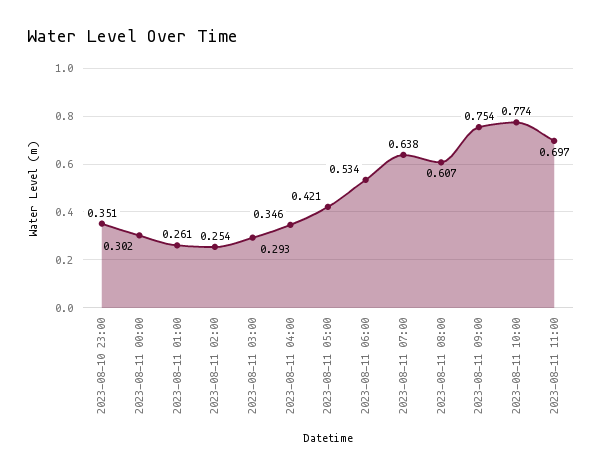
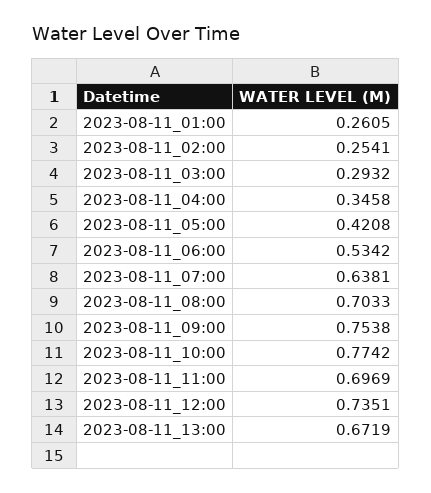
2023-08-10 23:00: 0.351 -> none
2023-08-11 00:00: 0.302 -> none
2023-08-11 08:00: 0.607 -> 0.7033
2023-08-11_12:00: none -> 0.7351
2023-08-11_13:00: none -> 0.6719

